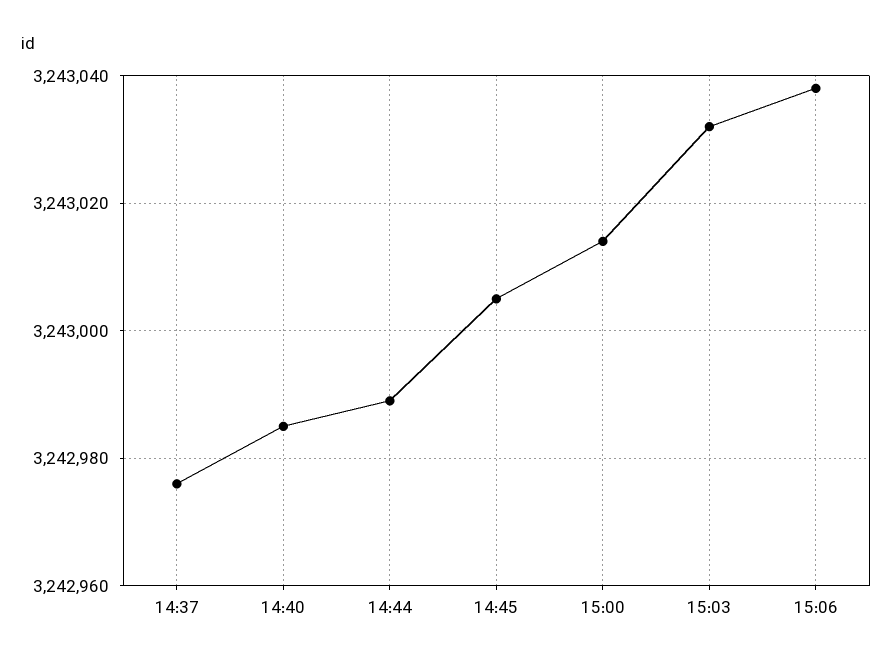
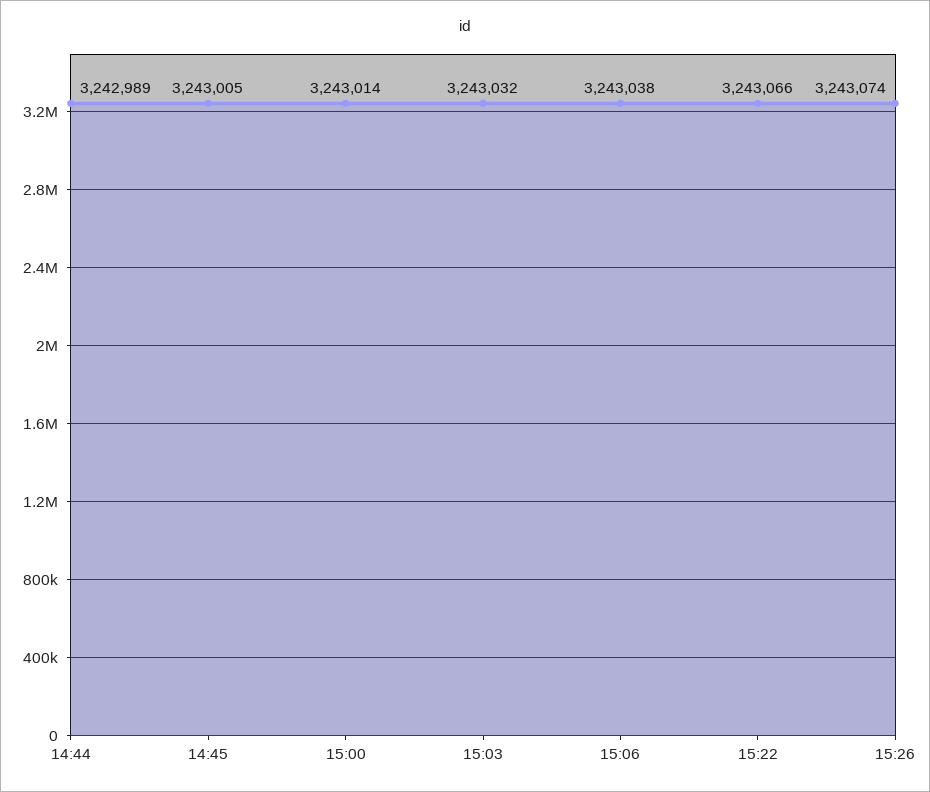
14:37: 3242975 -> none
14:40: 3242985 -> none
15:22: none -> 3243066
15:26: none -> 3243074

